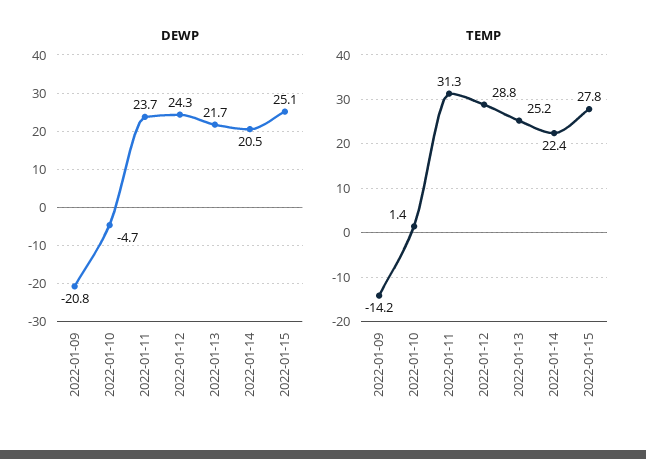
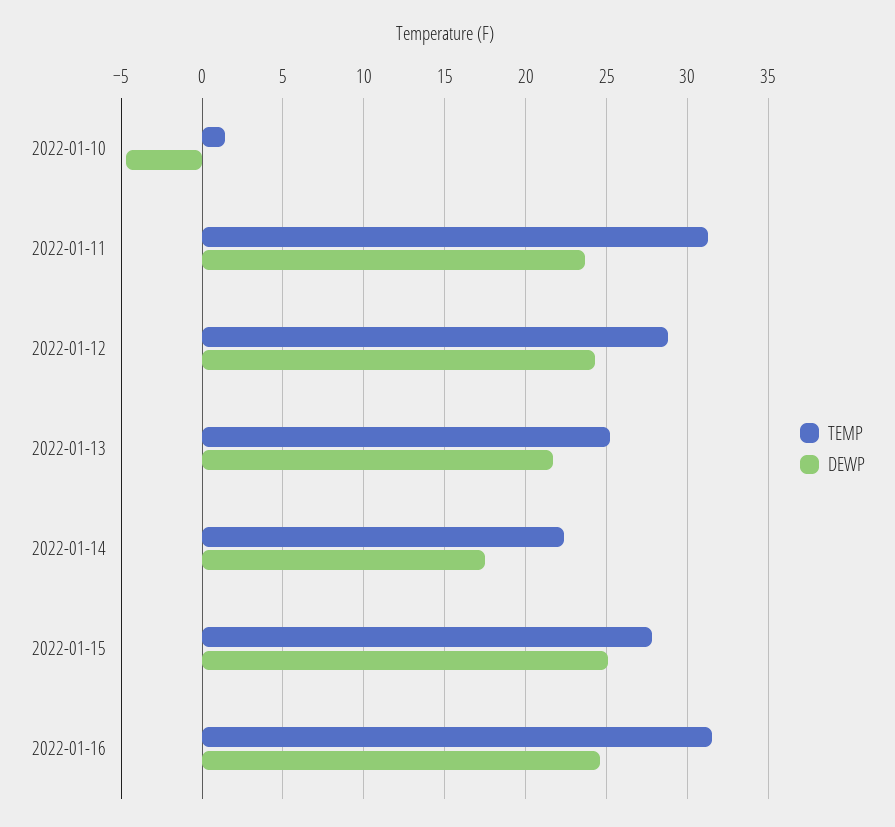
DEWP, 2022-01-09: -20.8 -> none
DEWP, 2022-01-14: 20.5 -> 17.5
TEMP, 2022-01-09: -14.2 -> none
TEMP, 2022-01-16: none -> 31.5
DEWP, 2022-01-16: none -> 24.5

